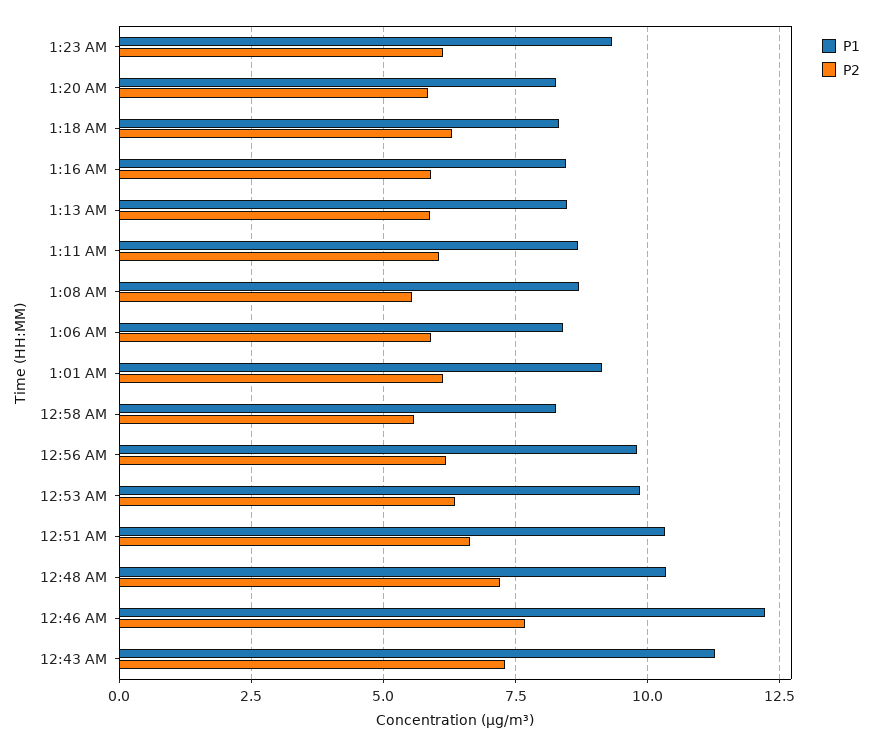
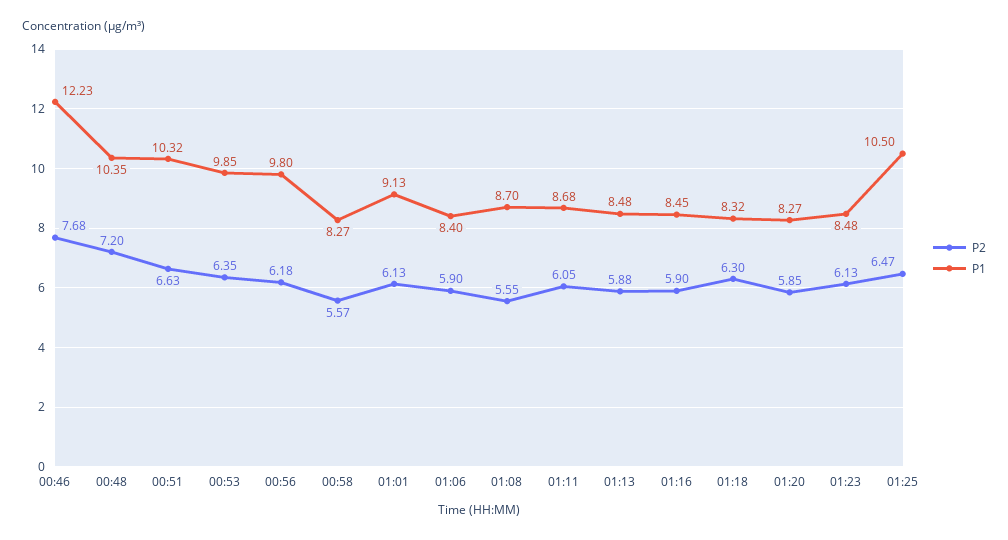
P1, 1:23 AM: 9.25 -> 8.48
P1, 12:43 AM: 11.25 -> none
P2, 12:43 AM: 7.25 -> none
P2, 01:25: none -> 6.47
P1, 01:25: none -> 10.5

